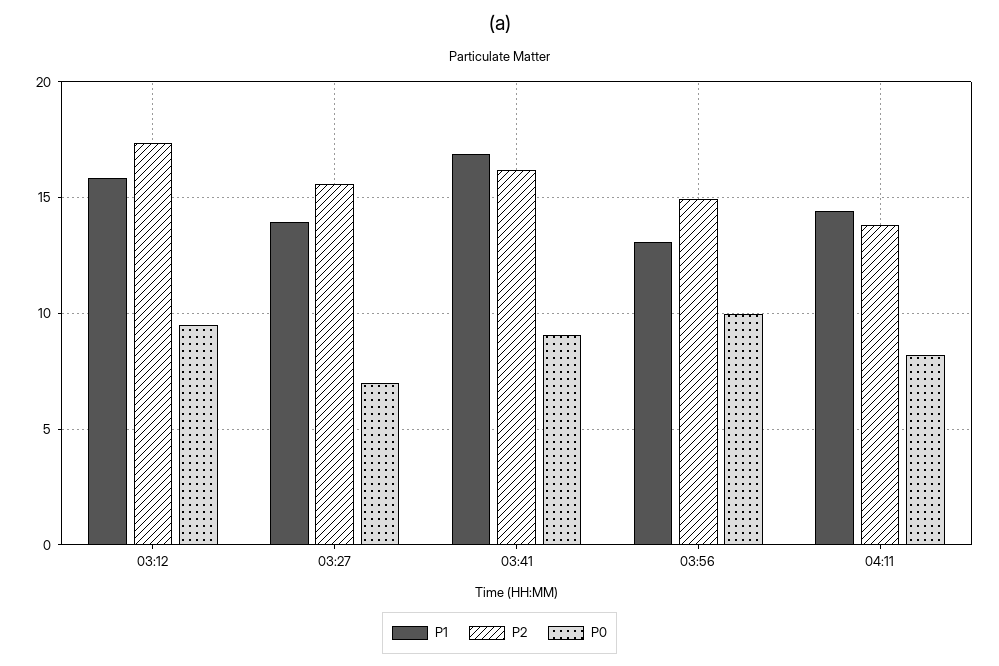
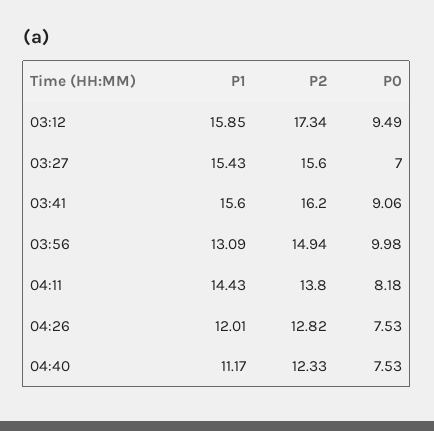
P1, 03:27: 14 -> 15.43
P1, 03:41: 17 -> 15.6
P1, 04:26: none -> 12.01
P2, 04:26: none -> 12.82
P0, 04:26: none -> 7.53
P1, 04:40: none -> 11.17
P2, 04:40: none -> 12.33
P0, 04:40: none -> 7.53

